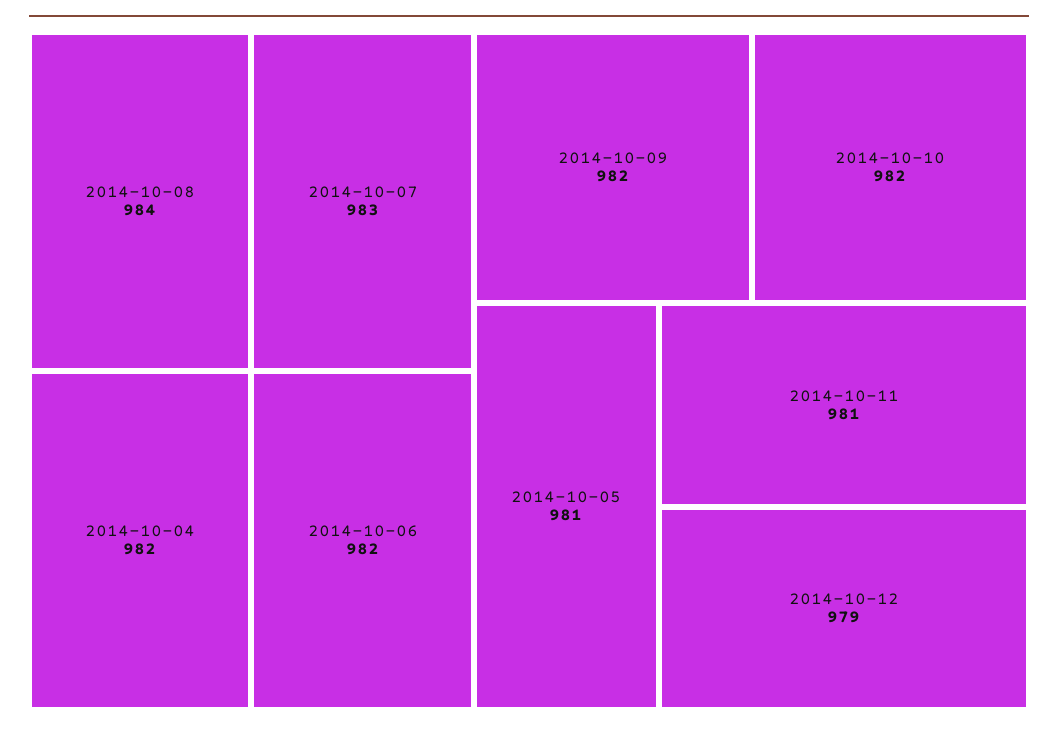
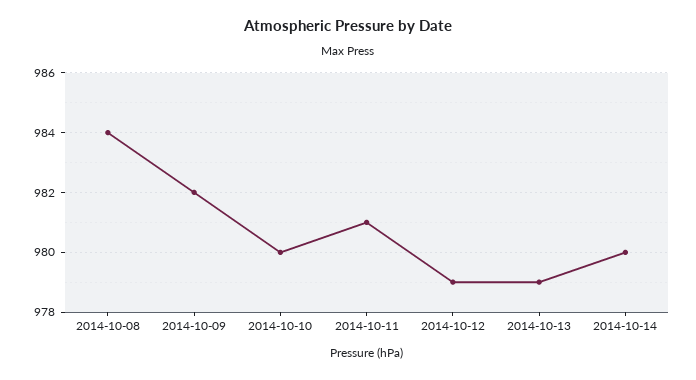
2014-10-07: 983 -> none
2014-10-04: 982 -> none
2014-10-06: 982 -> none
2014-10-10: 982 -> 980
2014-10-05: 981 -> none
2014-10-13: none -> 979
2014-10-14: none -> 980

